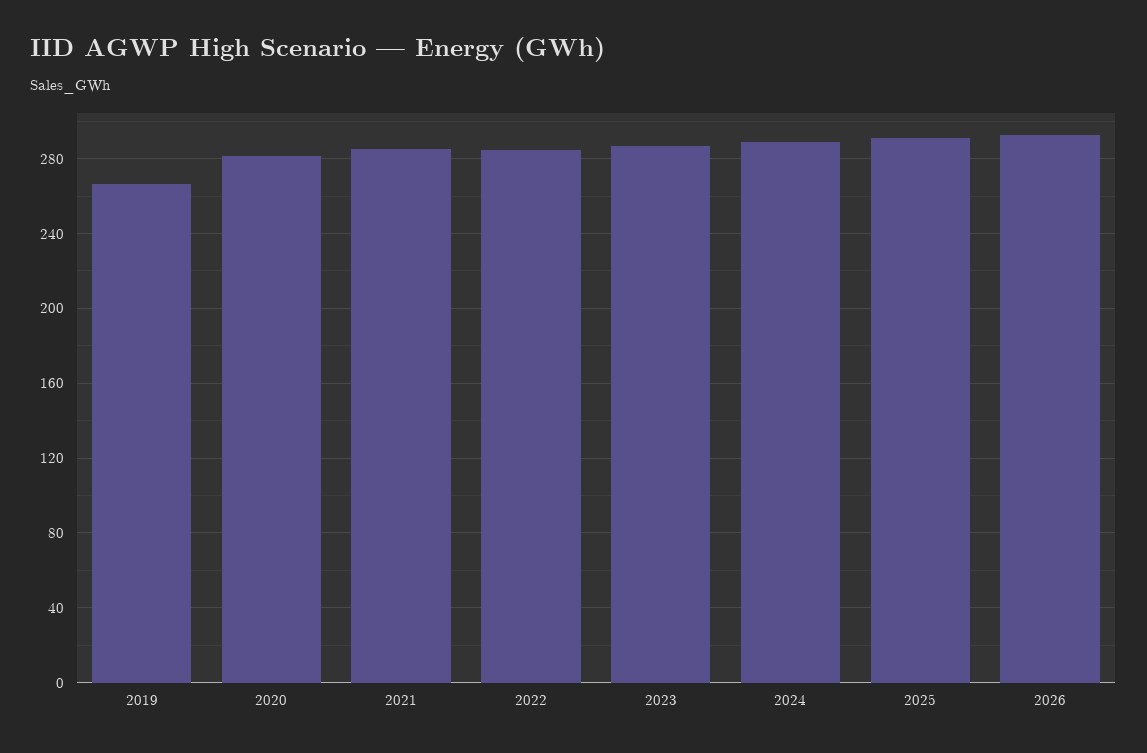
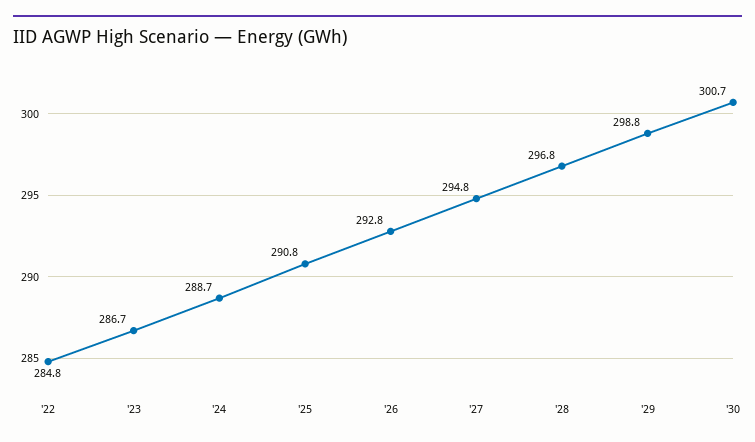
2019: 265 -> none
2020: 280 -> none
2021: 285 -> none
'27: none -> 294.8
'28: none -> 296.8
'29: none -> 298.8
'30: none -> 300.7

